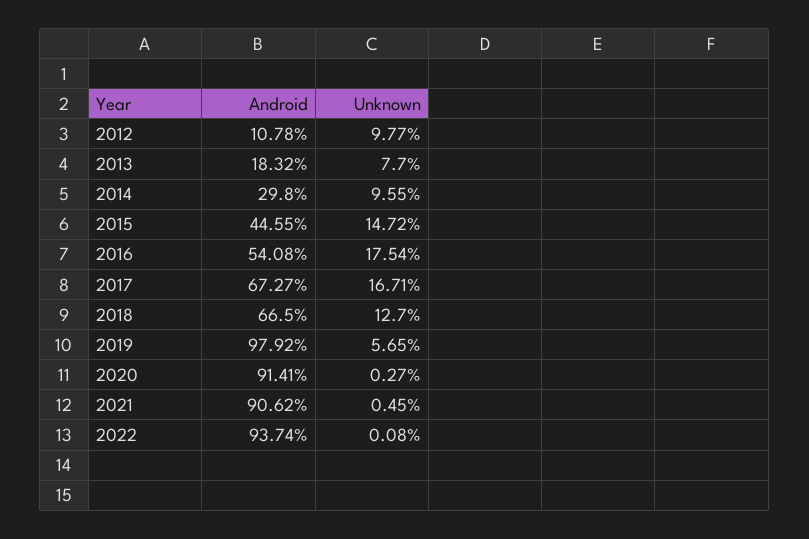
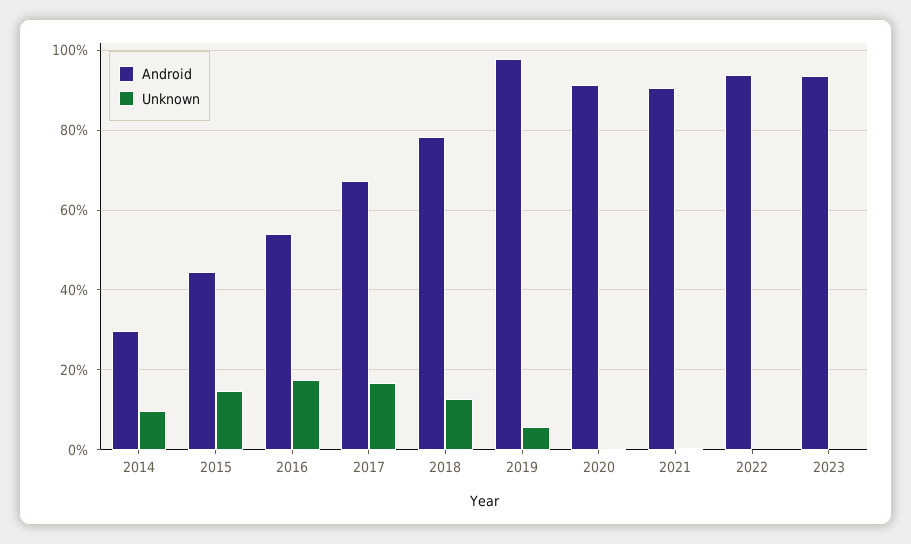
Android, 2012: 10.78 -> none
Unknown, 2012: 9.77 -> none
Android, 2013: 18.32 -> none
Unknown, 2013: 7.7 -> none
Android, 2018: 66.5 -> 78
Android, 2023: none -> 94
Unknown, 2023: none -> 0

